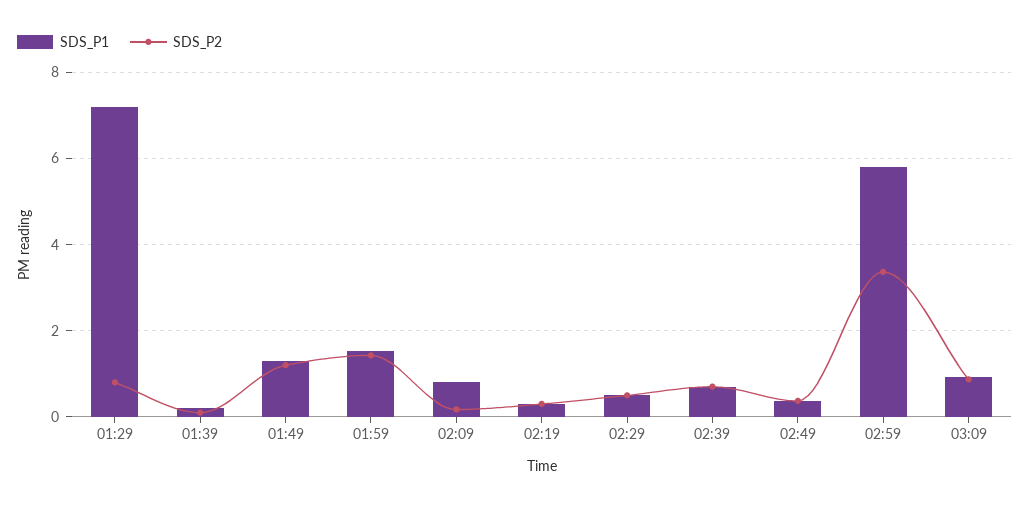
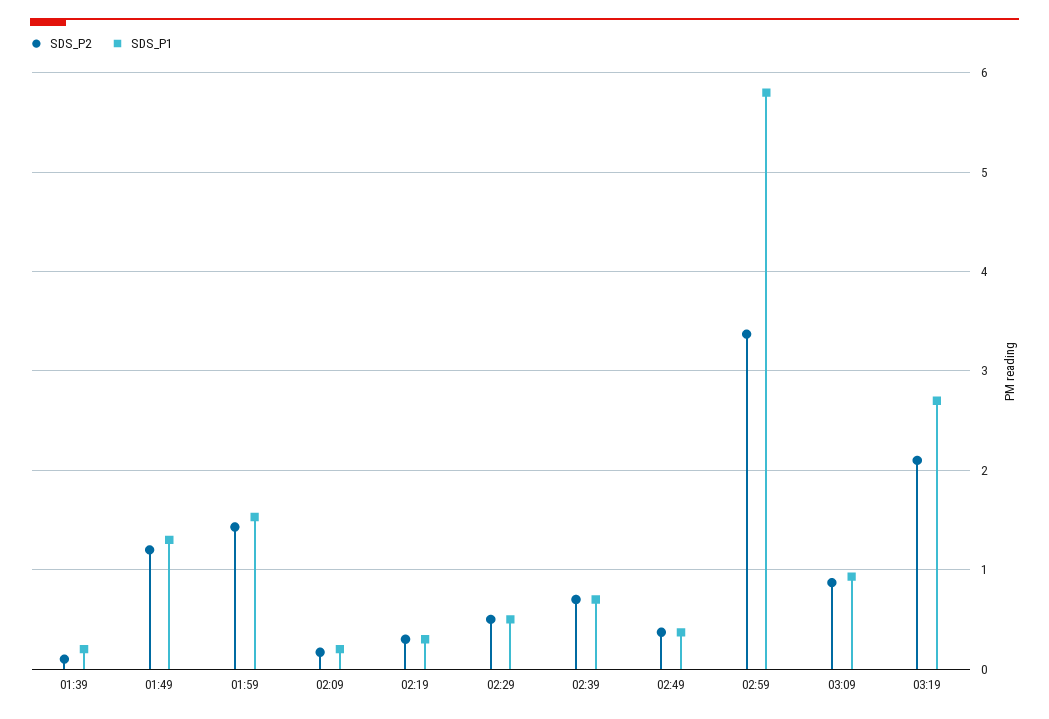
SDS_P1, 01:29: 7.2 -> none
SDS_P2, 01:29: 0.8 -> none
SDS_P1, 02:09: 0.8 -> 0.2
SDS_P2, 03:19: none -> 2.1
SDS_P1, 03:19: none -> 2.7

